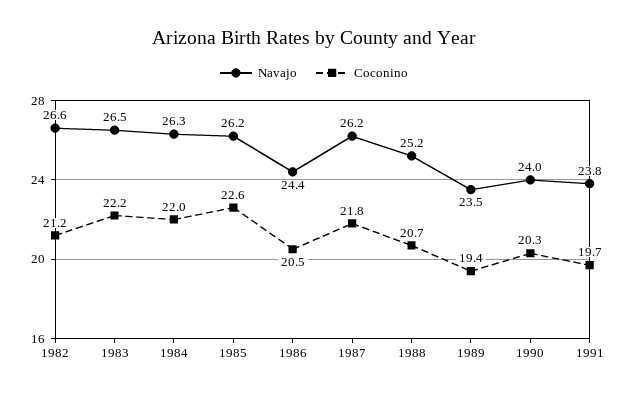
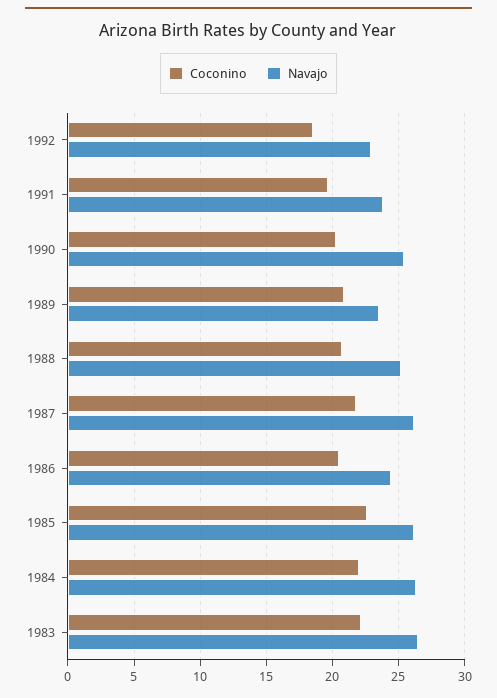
Navajo, 1982: 26.6 -> none
Coconino, 1982: 21.2 -> none
Coconino, 1989: 19.4 -> 21
Navajo, 1990: 24 -> 25.5
Coconino, 1992: none -> 18.5
Navajo, 1992: none -> 23

